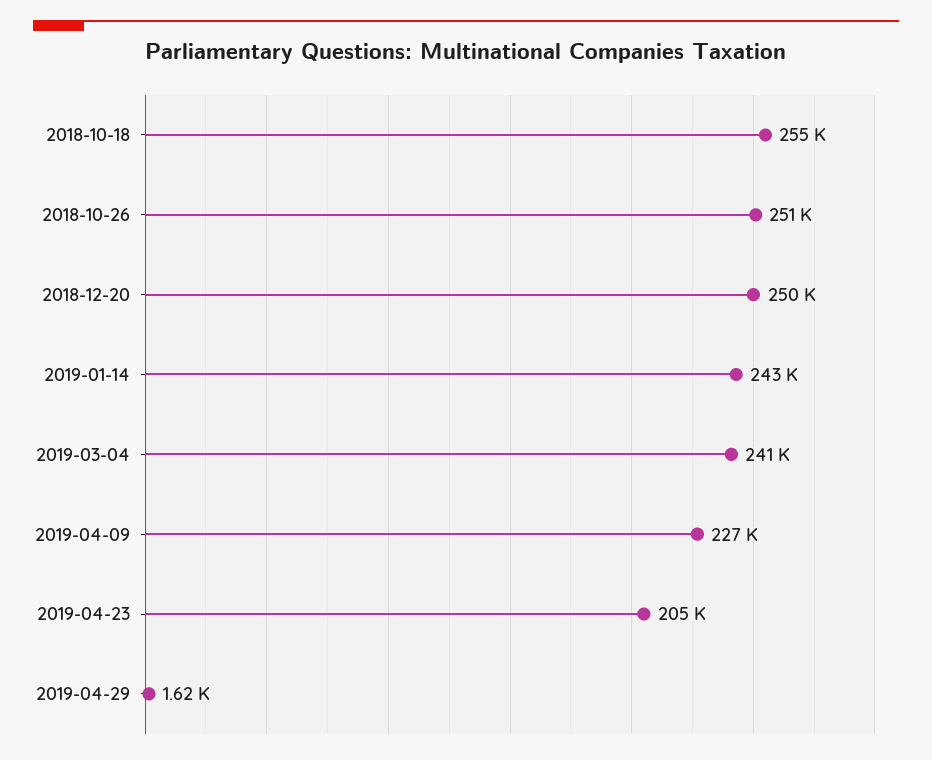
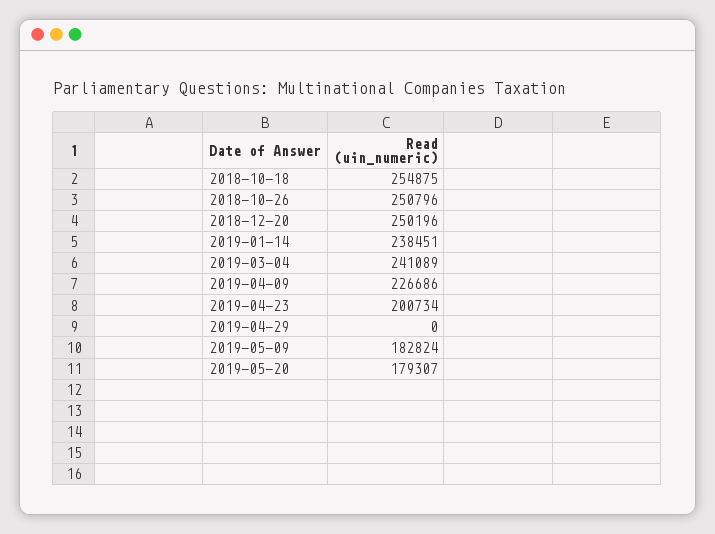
2019-01-14: 243000 -> 238451
2019-04-23: 205000 -> 200734
2019-04-29: 1620 -> 0
2019-05-09: none -> 182824
2019-05-20: none -> 179307

